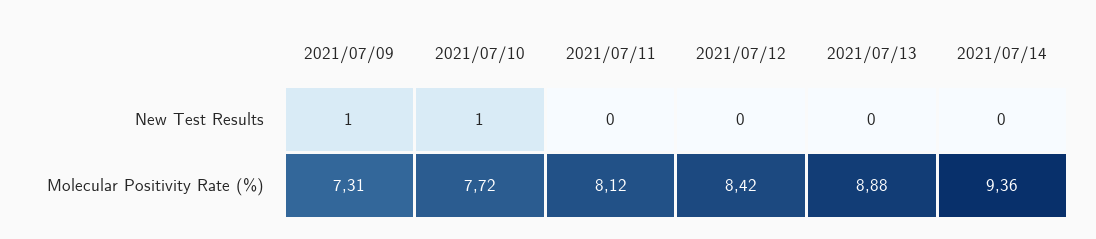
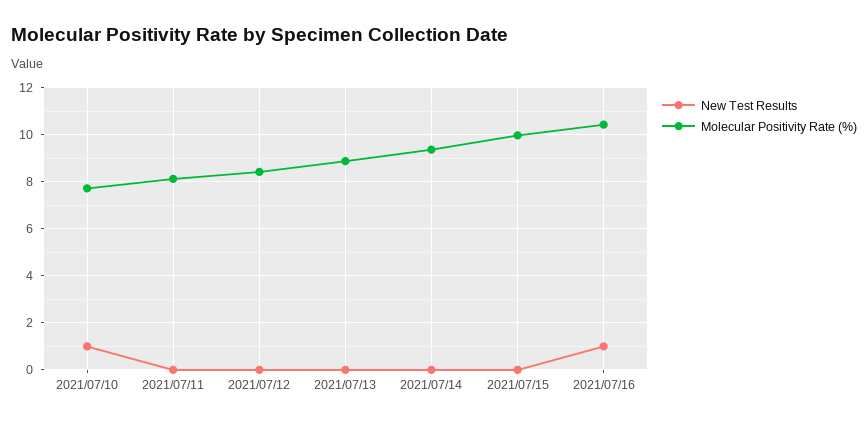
New Test Results, 2021/07/09: 1 -> none
Molecular Positivity Rate (%), 2021/07/09: 7.31 -> none
New Test Results, 2021/07/15: none -> 0
Molecular Positivity Rate (%), 2021/07/15: none -> 10
New Test Results, 2021/07/16: none -> 1
Molecular Positivity Rate (%), 2021/07/16: none -> 10.5

